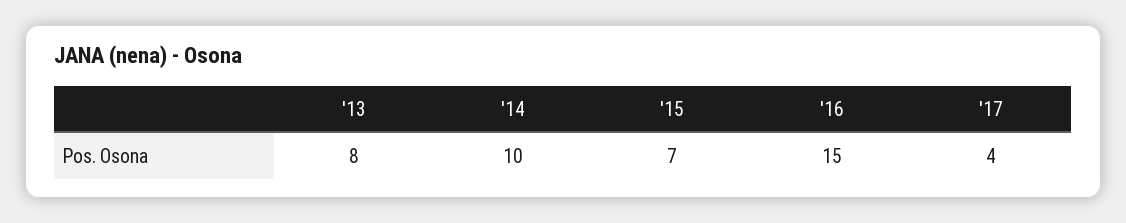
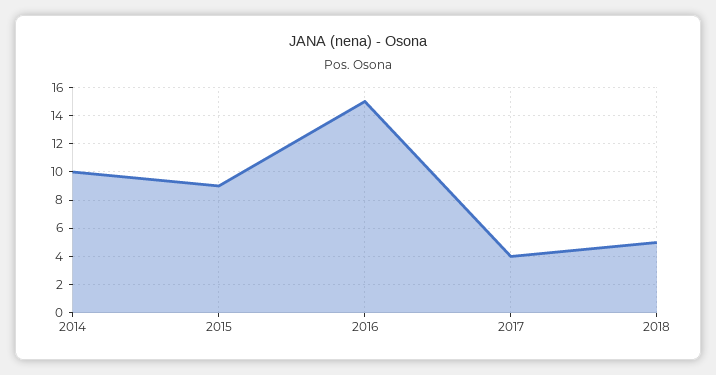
'13: 8 -> none
'15: 7 -> 9
2018: none -> 5

